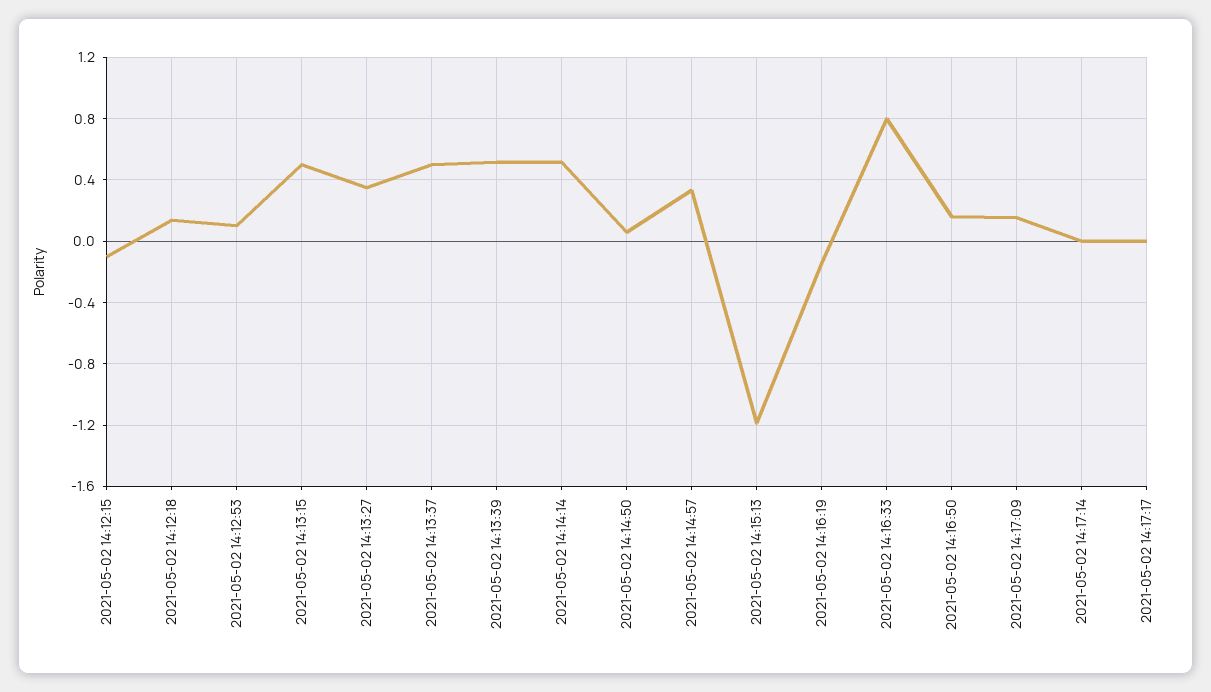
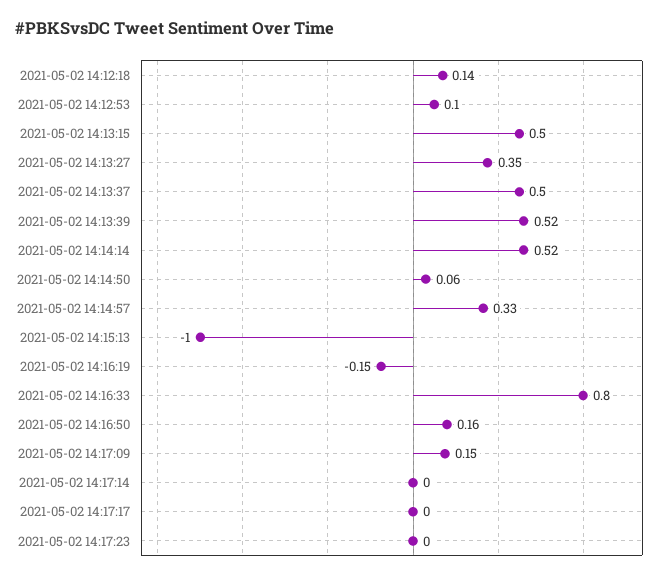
2021-05-02 14:12:15: -0.1 -> none
2021-05-02 14:15:13: -1.2 -> -1
2021-05-02 14:17:23: none -> 0

